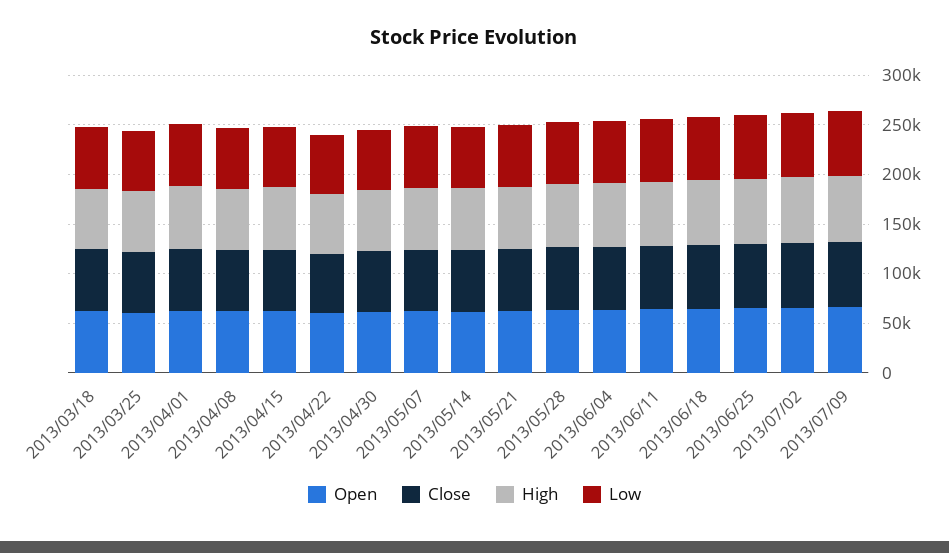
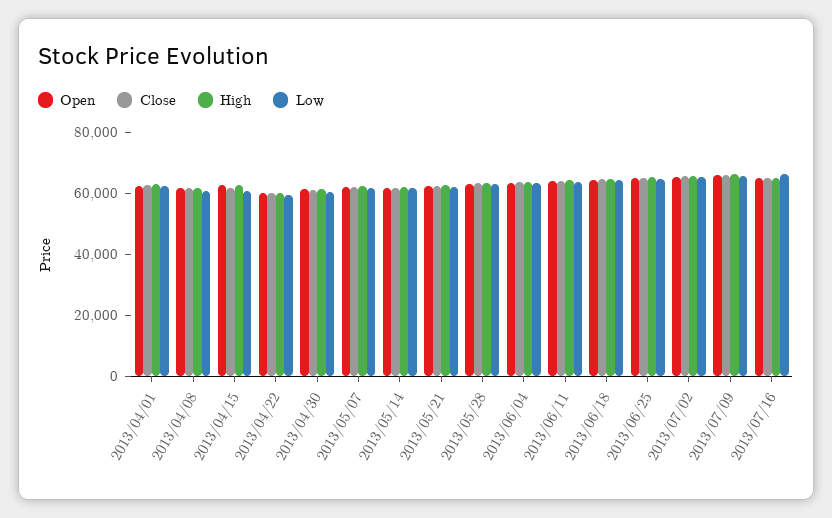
Open, 2013/03/18: 60000 -> none
Close, 2013/03/18: 60000 -> none
High, 2013/03/18: 60000 -> none
Low, 2013/03/18: 60000 -> none
Open, 2013/03/25: 60000 -> none
Close, 2013/03/25: 60000 -> none
High, 2013/03/25: 60000 -> none
Low, 2013/03/25: 60000 -> none
Open, 2013/07/16: none -> 65000
Close, 2013/07/16: none -> 65000
High, 2013/07/16: none -> 65000
Low, 2013/07/16: none -> 65000

